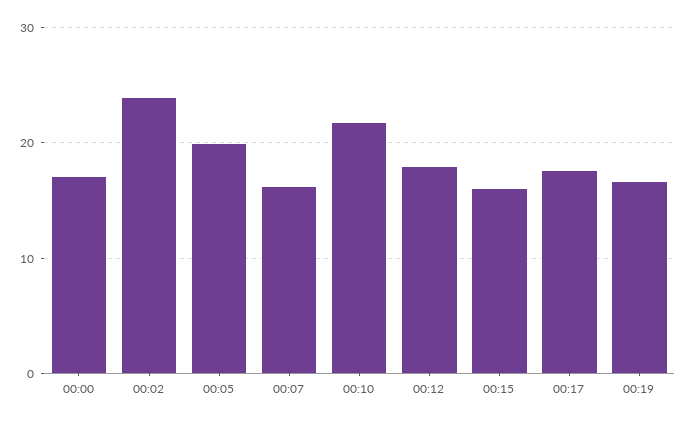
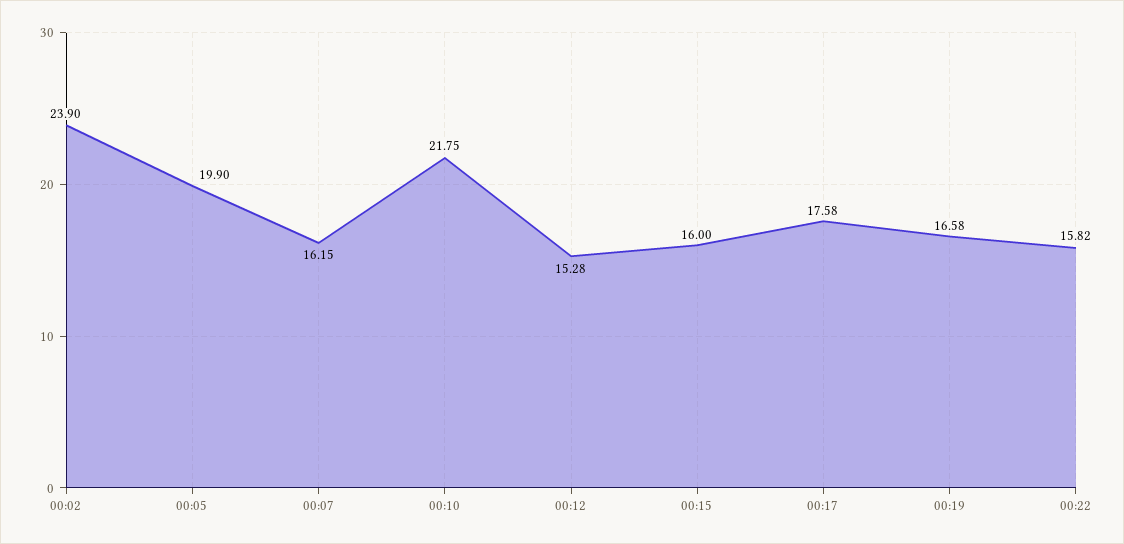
00:00: 17 -> none
00:12: 18 -> 15.28
00:22: none -> 15.82

